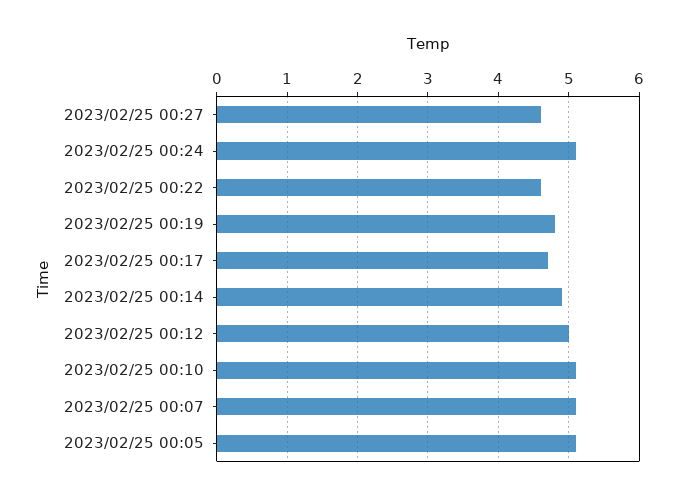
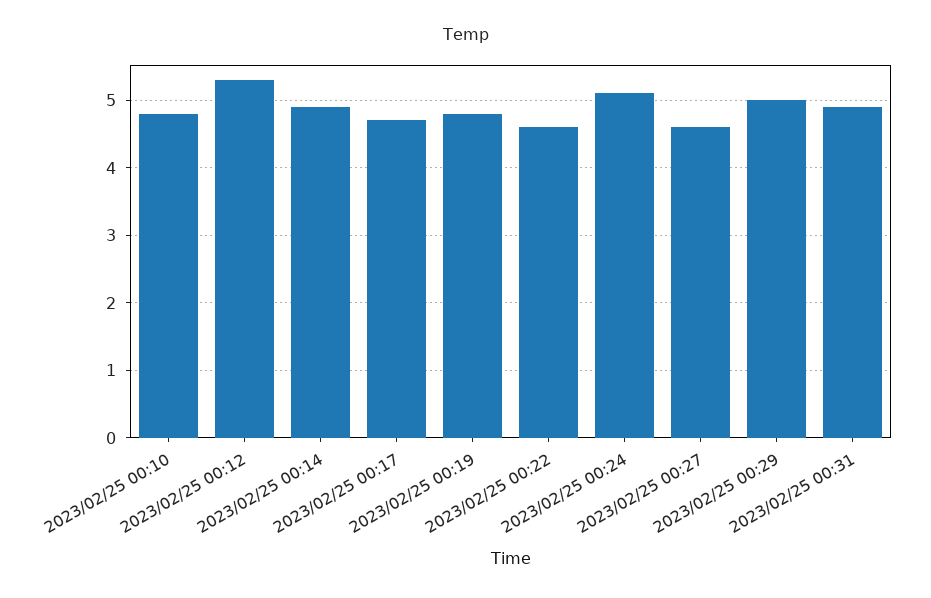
2023/02/25 00:12: 5 -> 5.3
2023/02/25 00:10: 5.1 -> 4.8
2023/02/25 00:07: 5.1 -> none
2023/02/25 00:05: 5.1 -> none
2023/02/25 00:29: none -> 5
2023/02/25 00:31: none -> 4.9

